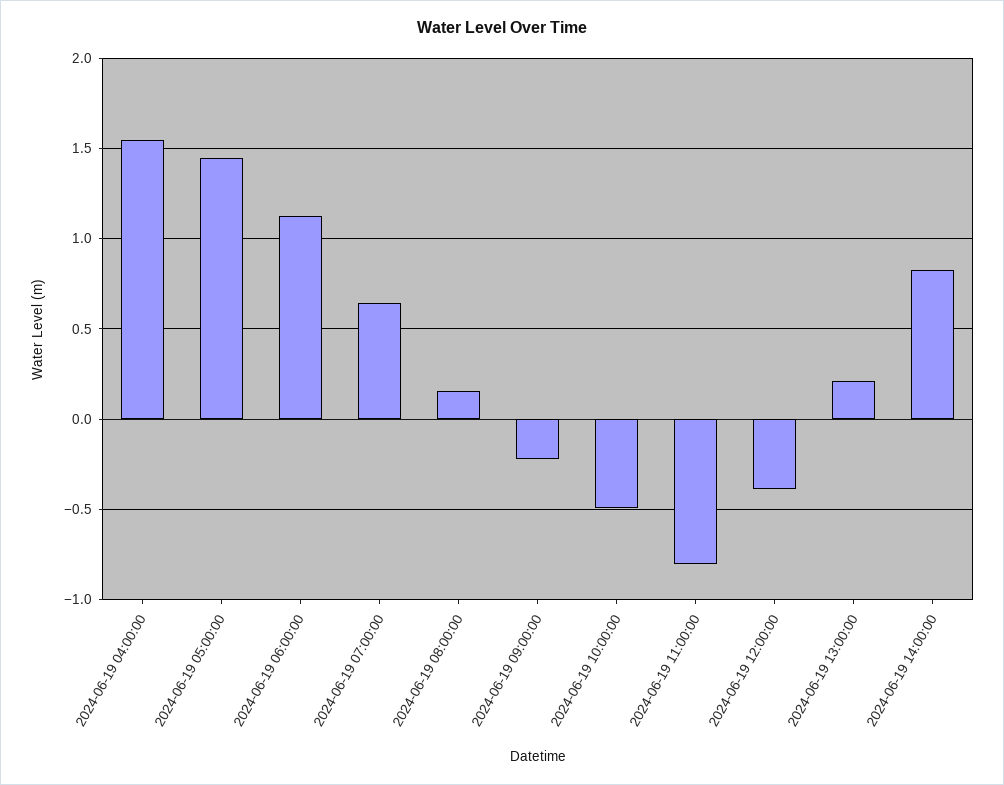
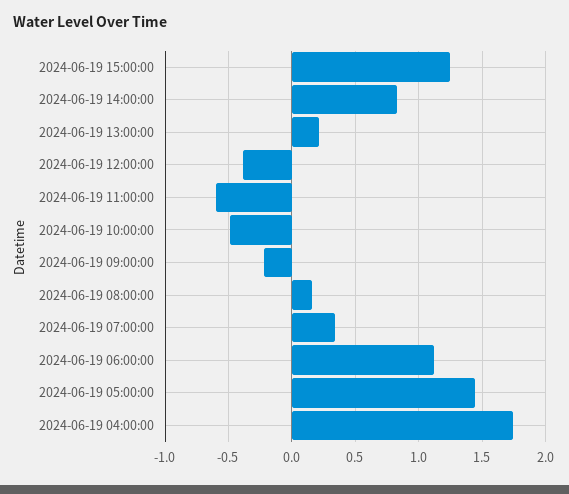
2024-06-19 04:00:00: 1.55 -> 1.75
2024-06-19 07:00:00: 0.65 -> 0.35
2024-06-19 11:00:00: -0.8 -> -0.6
2024-06-19 15:00:00: none -> 1.25

